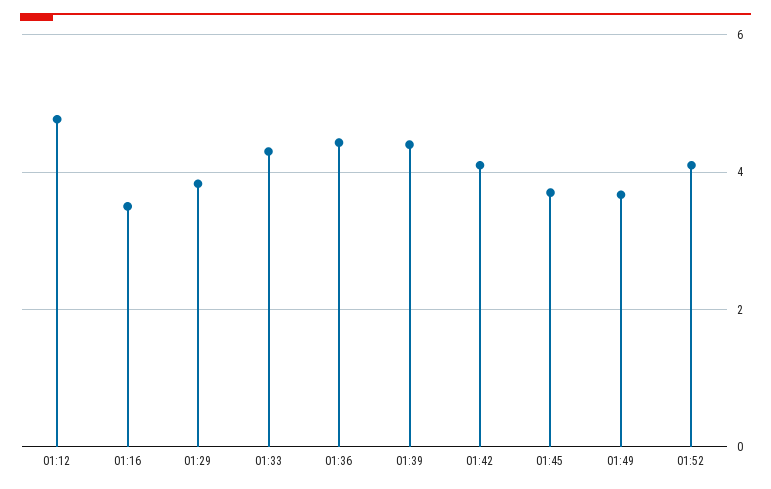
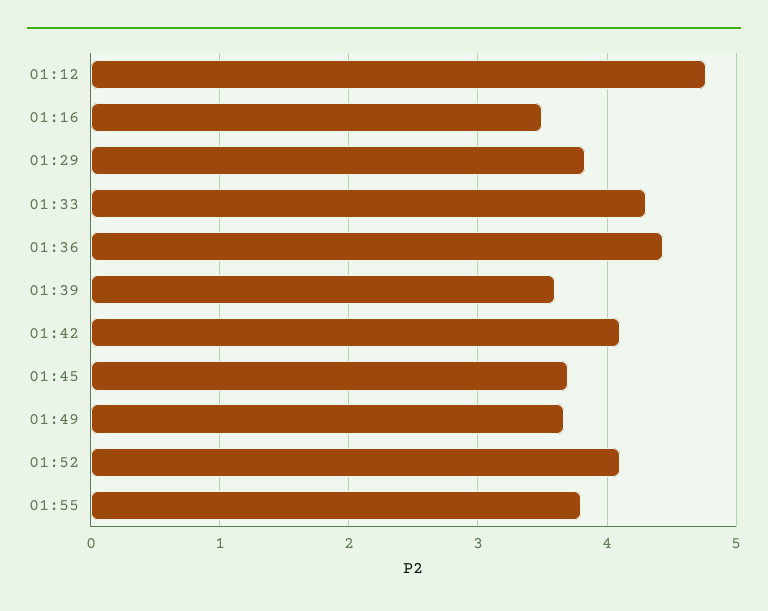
01:39: 4.4 -> 3.6
01:55: none -> 3.8

